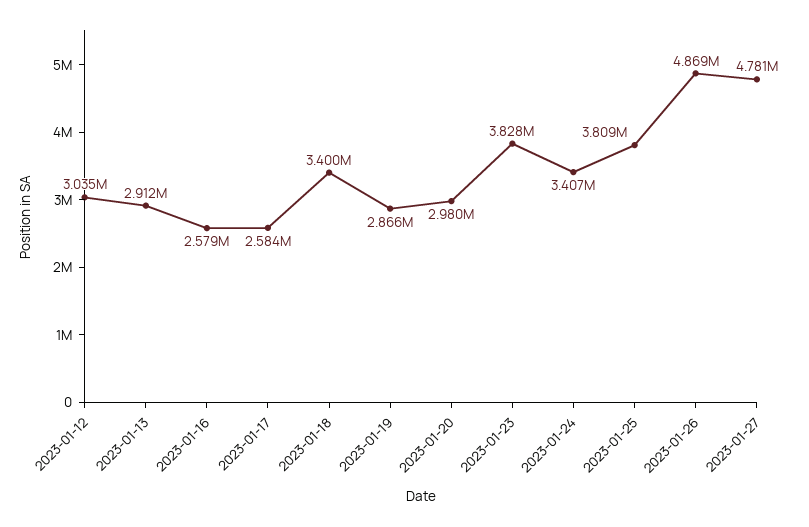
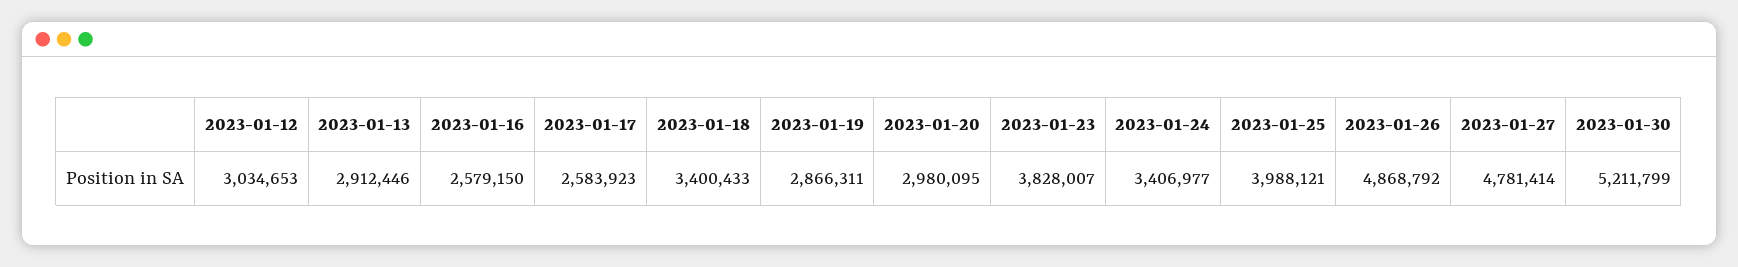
2023-01-25: 3809000 -> 3988121
2023-01-30: none -> 5211799

